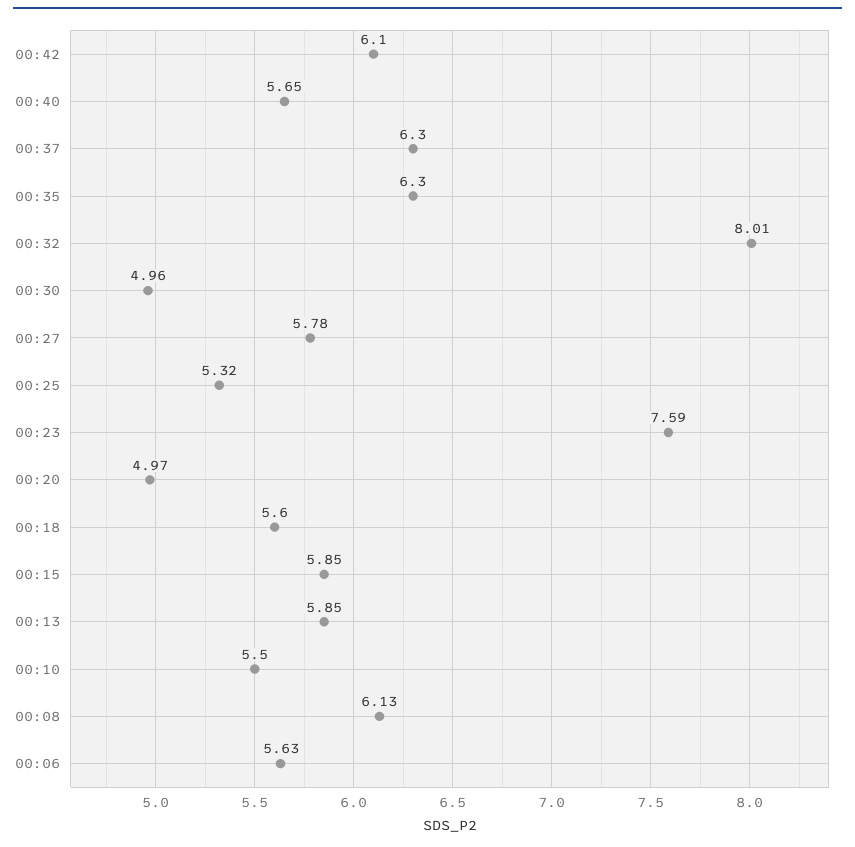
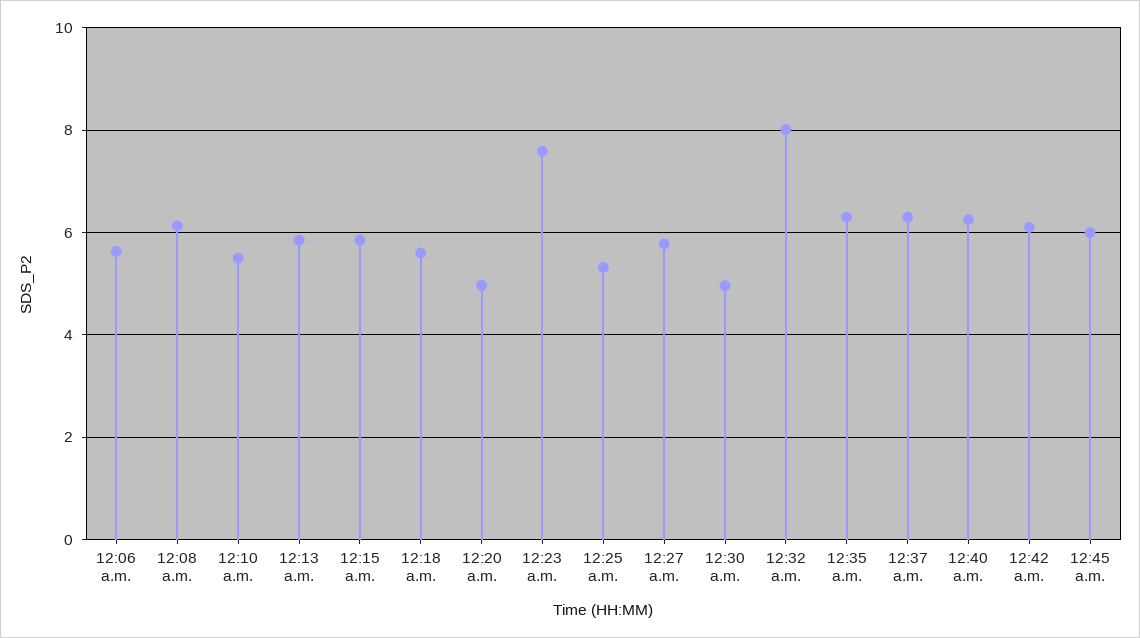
00:40: 5.65 -> 6.2
12:45 a.m.: none -> 6

